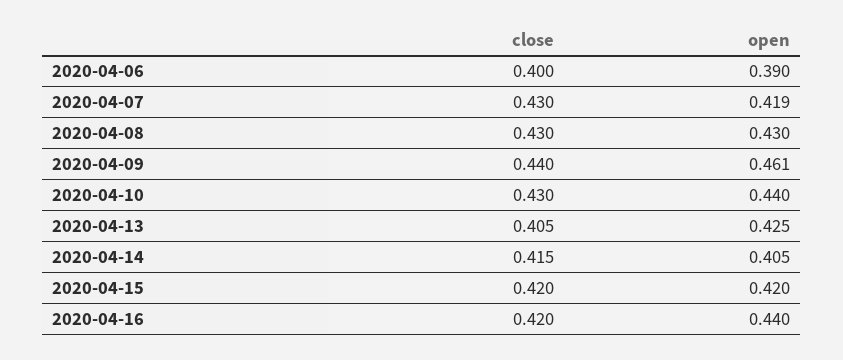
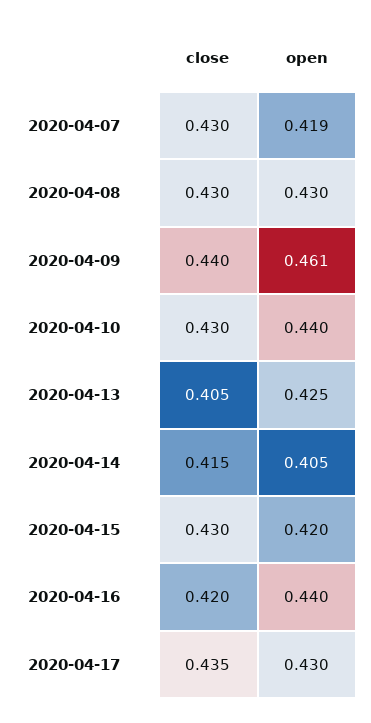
close, 2020-04-06: 0.4 -> none
open, 2020-04-06: 0.39 -> none
close, 2020-04-15: 0.42 -> 0.43
close, 2020-04-17: none -> 0.435
open, 2020-04-17: none -> 0.43

